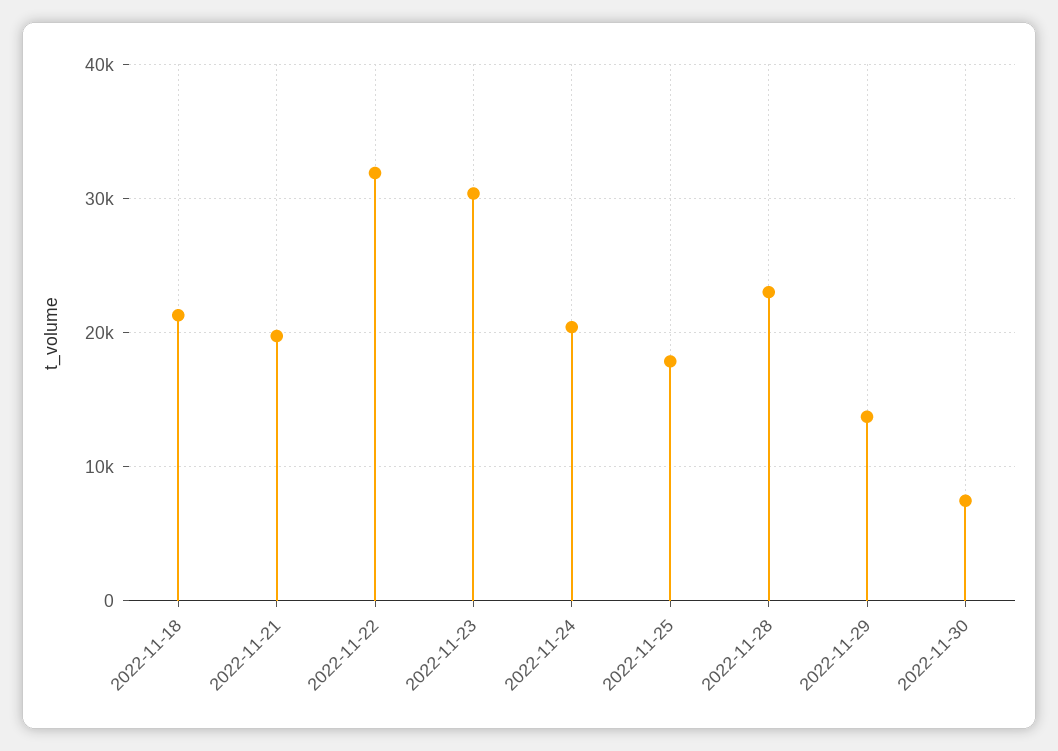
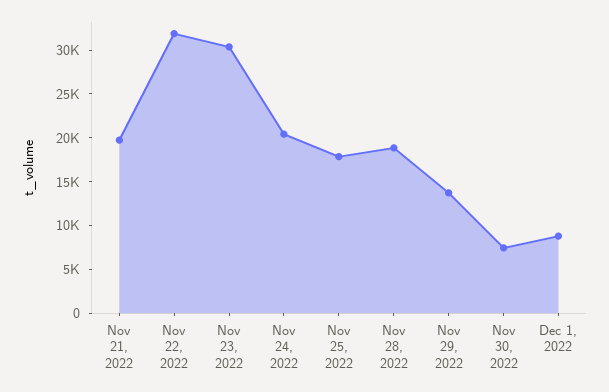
2022-11-18: 21000 -> none
2022-11-28: 23000 -> 19000
Dec 1, 2022: none -> 9000

